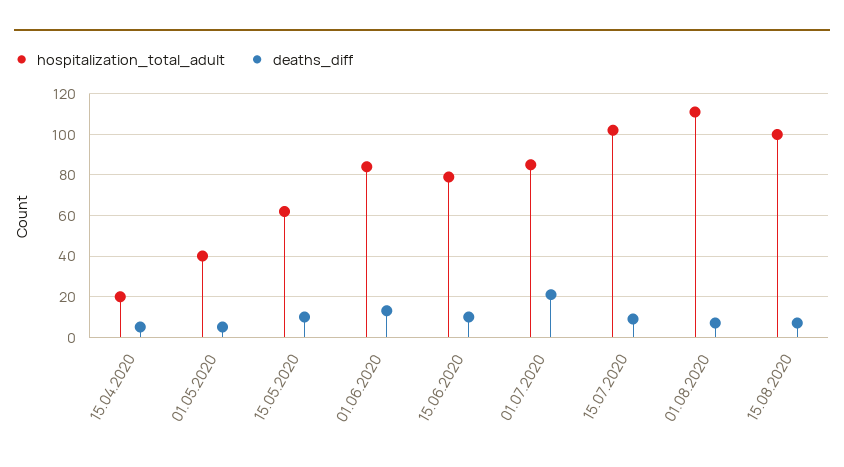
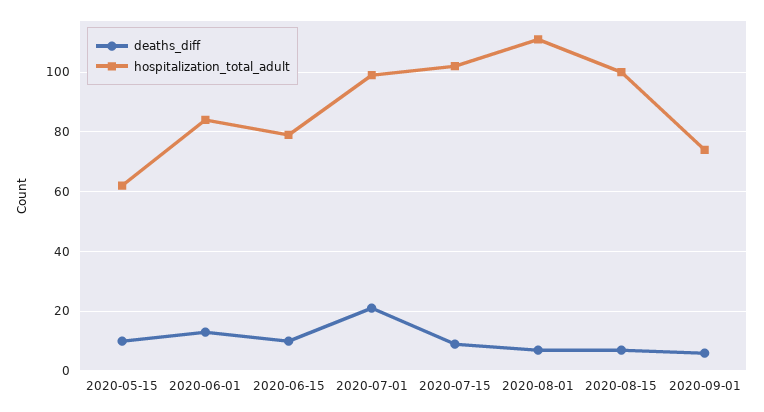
hospitalization_total_adult, 15.04.2020: 20 -> none
deaths_diff, 15.04.2020: 5 -> none
hospitalization_total_adult, 01.05.2020: 40 -> none
deaths_diff, 01.05.2020: 5 -> none
hospitalization_total_adult, 01.07.2020: 85 -> 100
deaths_diff, 2020-09-01: none -> 5
hospitalization_total_adult, 2020-09-01: none -> 75

